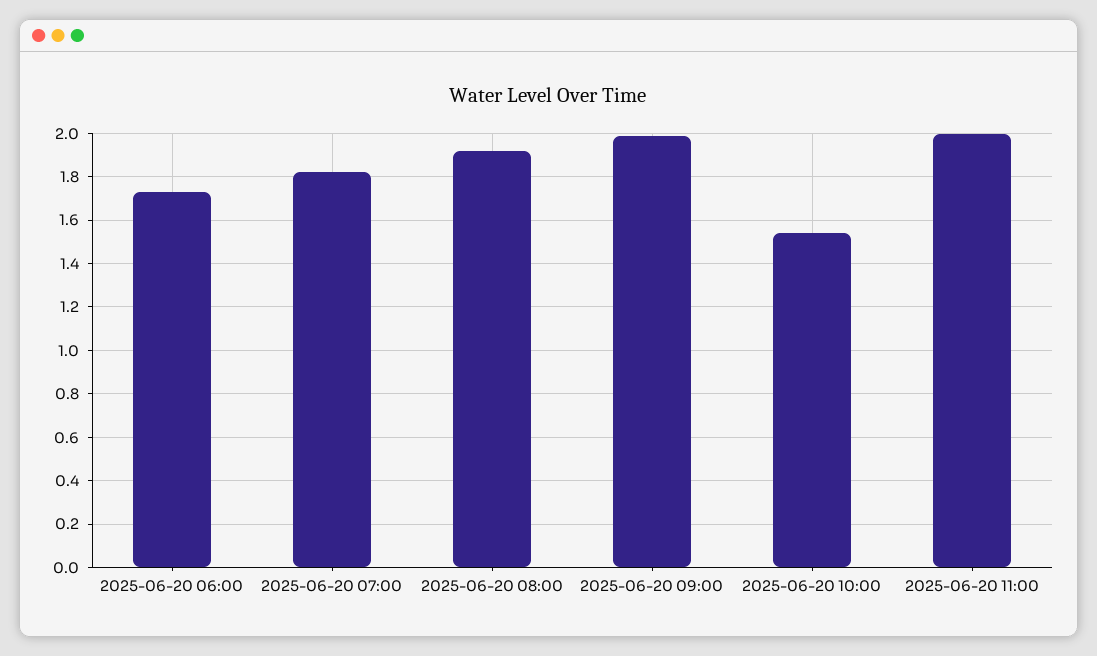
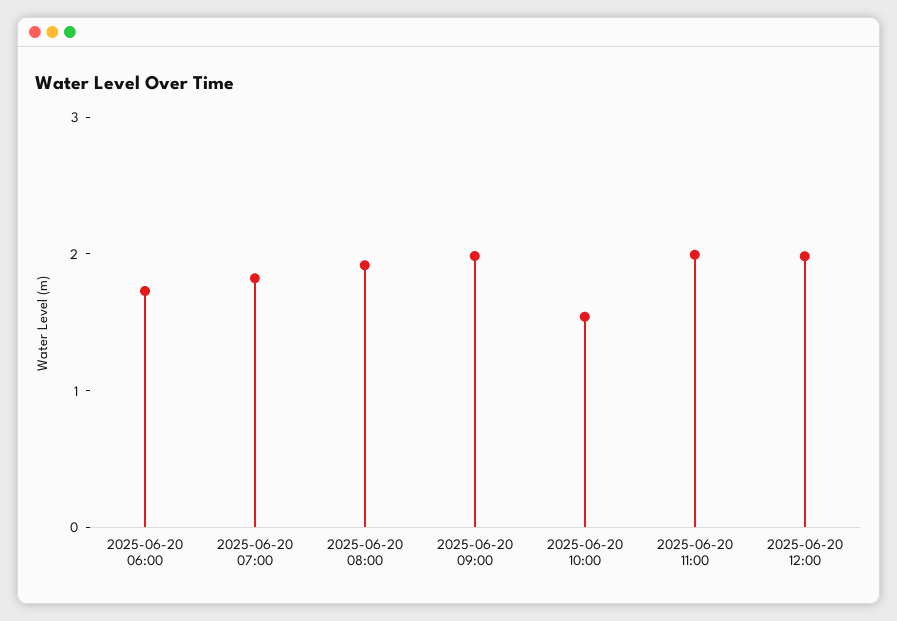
2025-06-20 12:00: none -> 2

